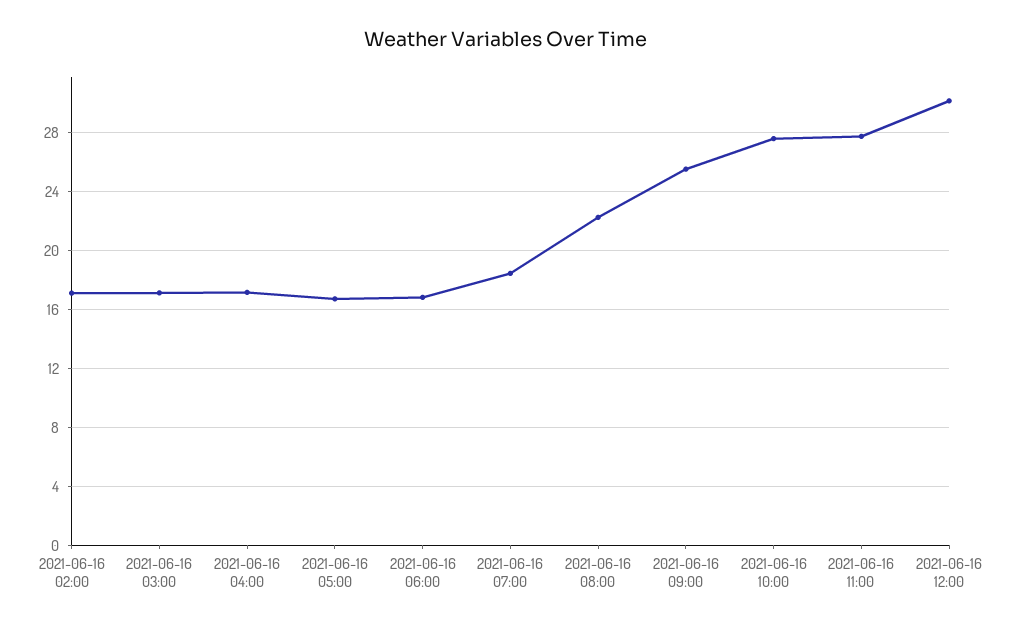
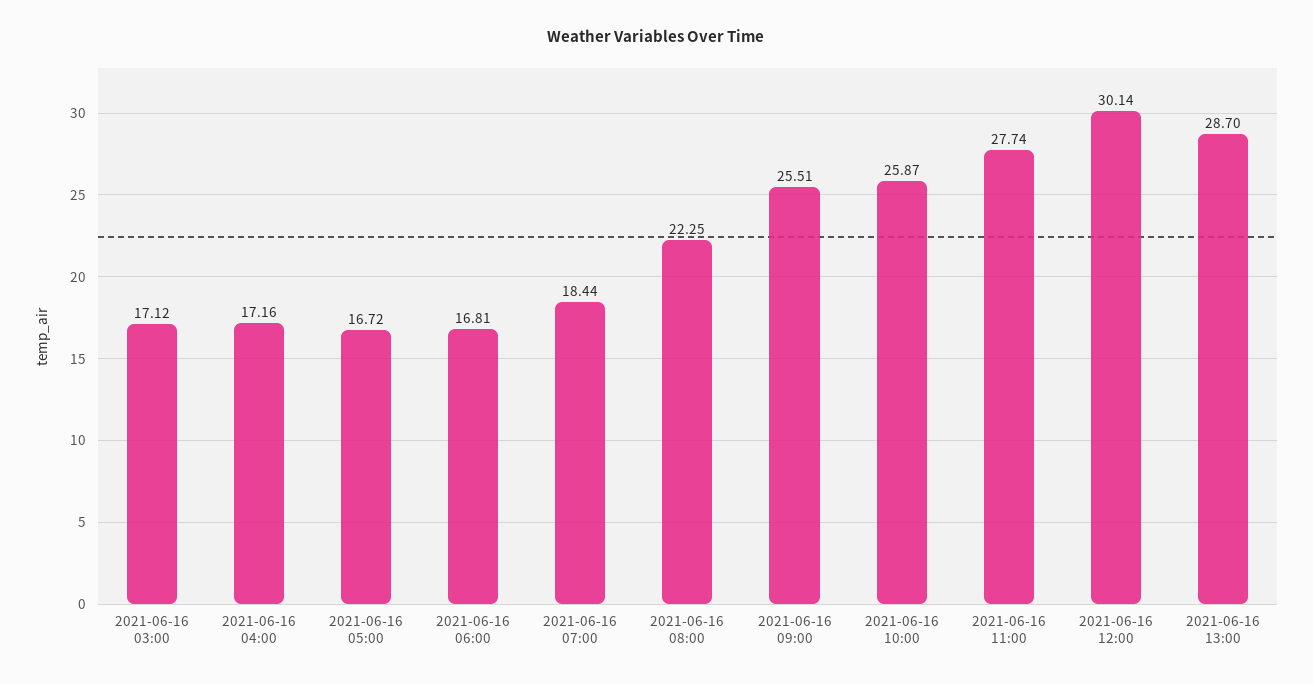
2021-06-16 02:00: 17 -> none
2021-06-16 10:00: 27.5 -> 25.87
2021-06-16 13:00: none -> 28.7

